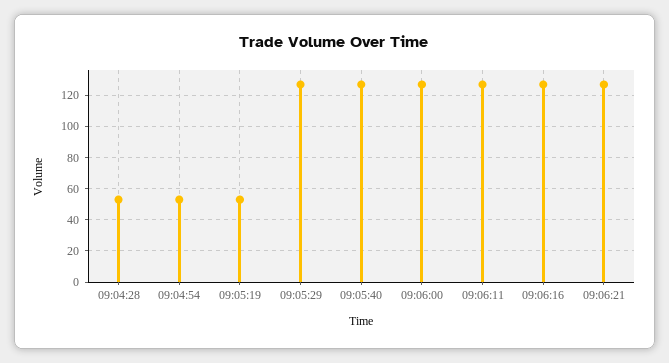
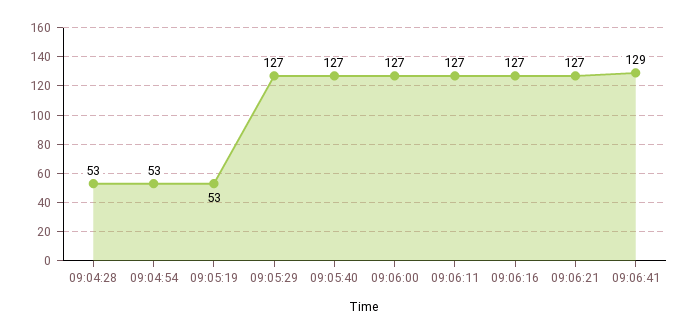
09:06:41: none -> 129

